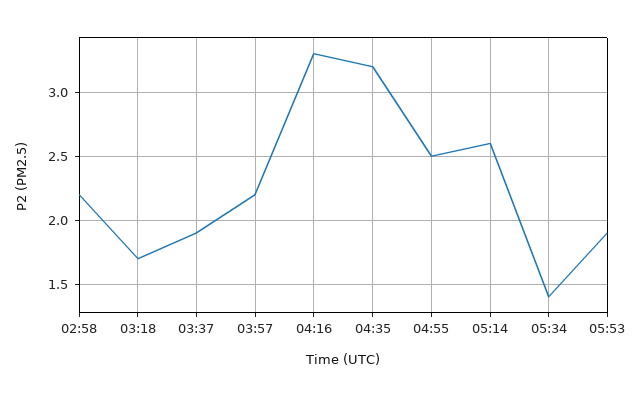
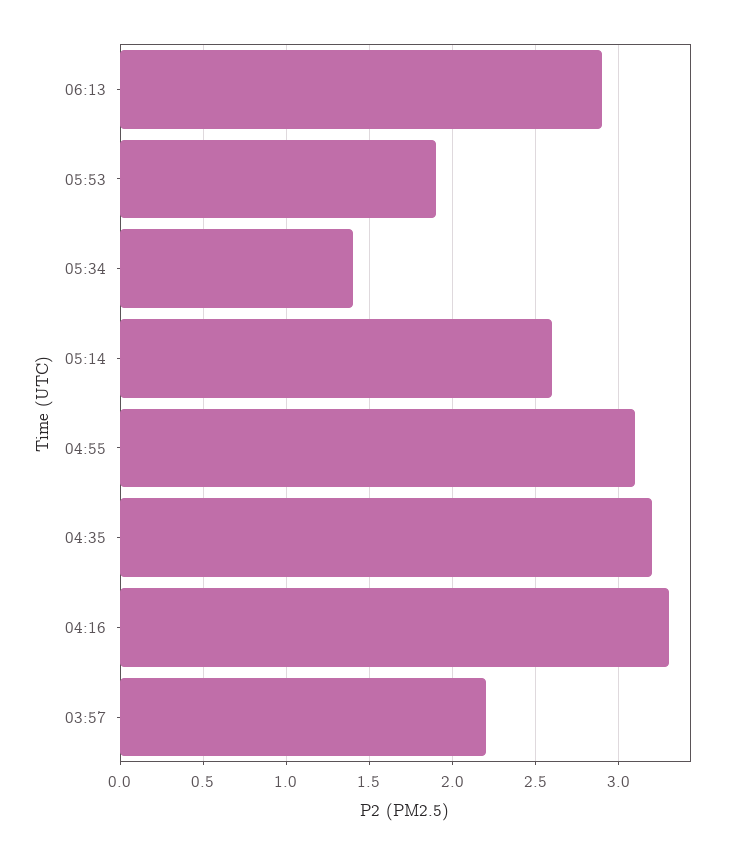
02:58: 2.2 -> none
03:18: 1.7 -> none
03:37: 1.9 -> none
04:55: 2.5 -> 3.1
06:13: none -> 2.9

